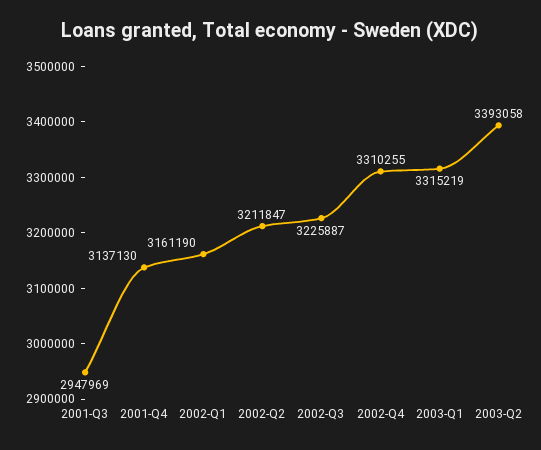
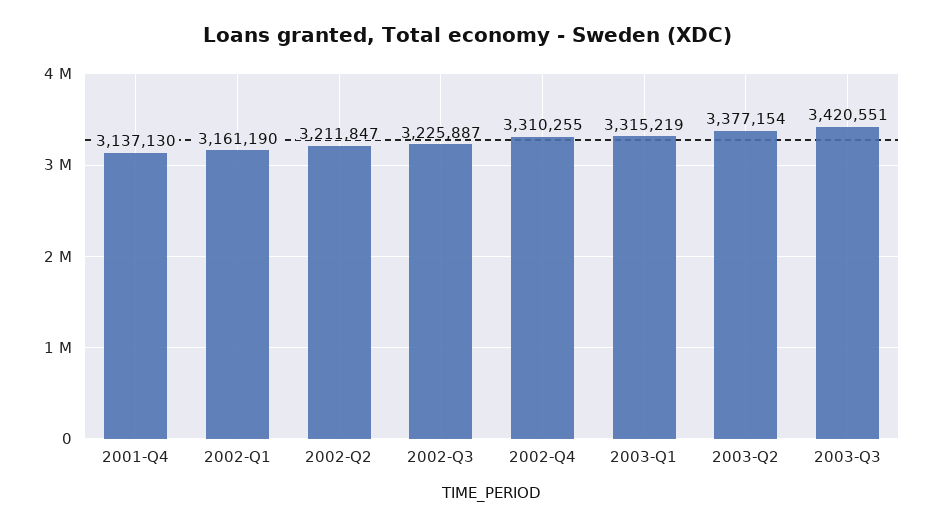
2001-Q3: 2947969 -> none
2003-Q2: 3393058 -> 3377154
2003-Q3: none -> 3420551

